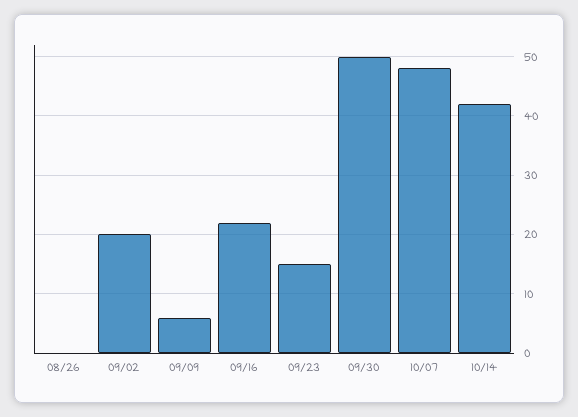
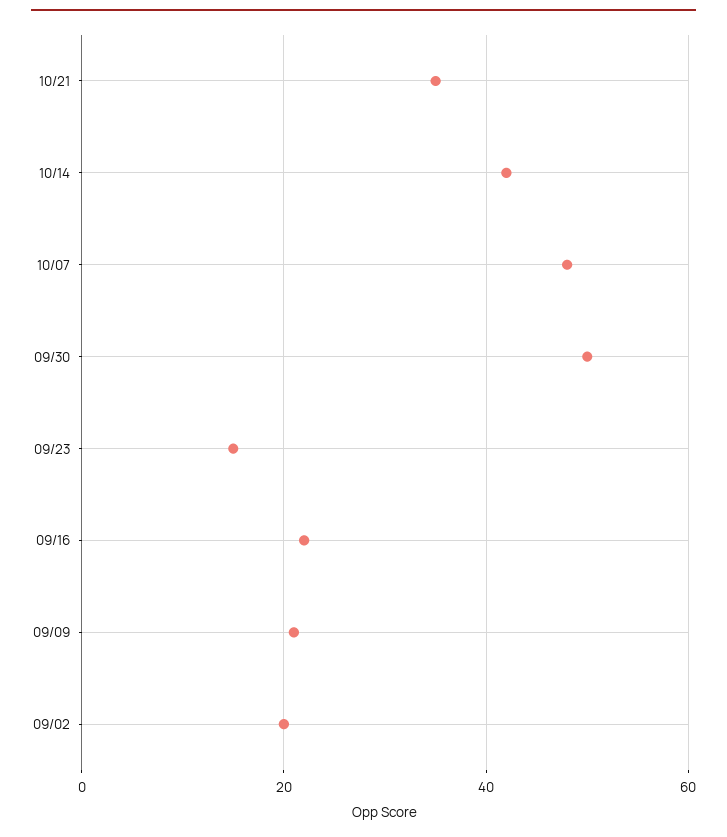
08/26: 0 -> none
09/09: 5 -> 20
10/21: none -> 35

